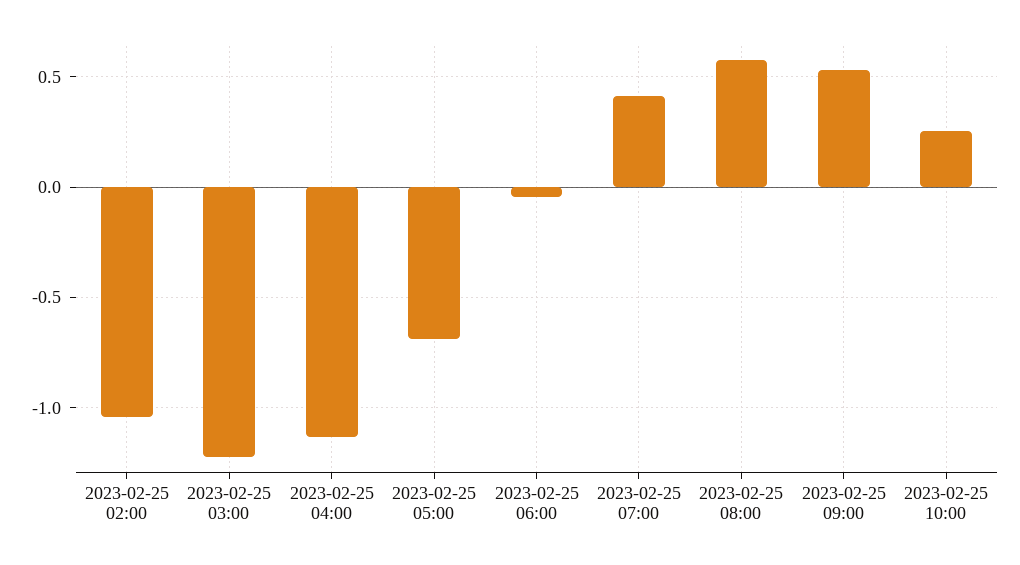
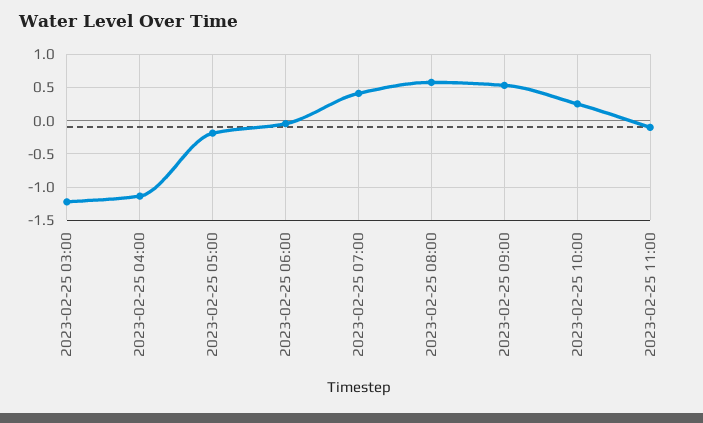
2023-02-25 02:00: -1.05 -> none
2023-02-25 05:00: -0.7 -> -0.2
2023-02-25 11:00: none -> -0.1

